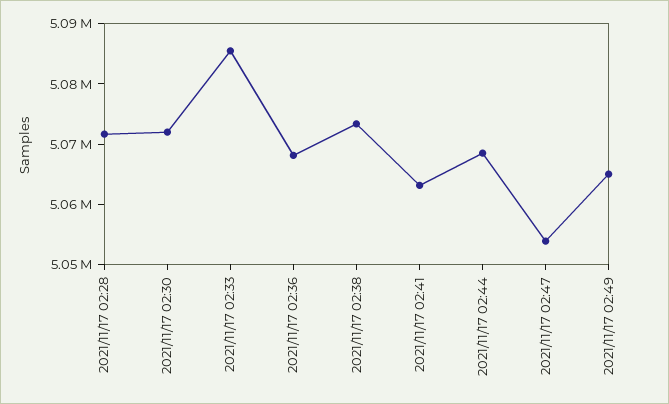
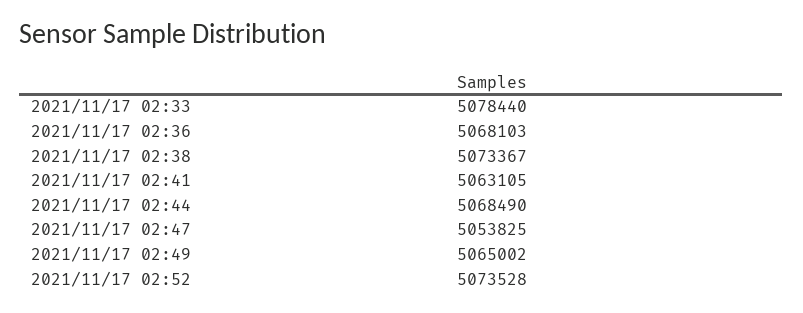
2021/11/17 02:28: 5072000 -> none
2021/11/17 02:30: 5072000 -> none
2021/11/17 02:33: 5086000 -> 5078440
2021/11/17 02:52: none -> 5073528

